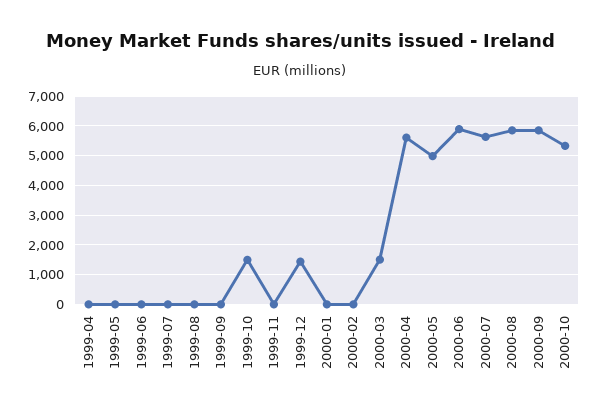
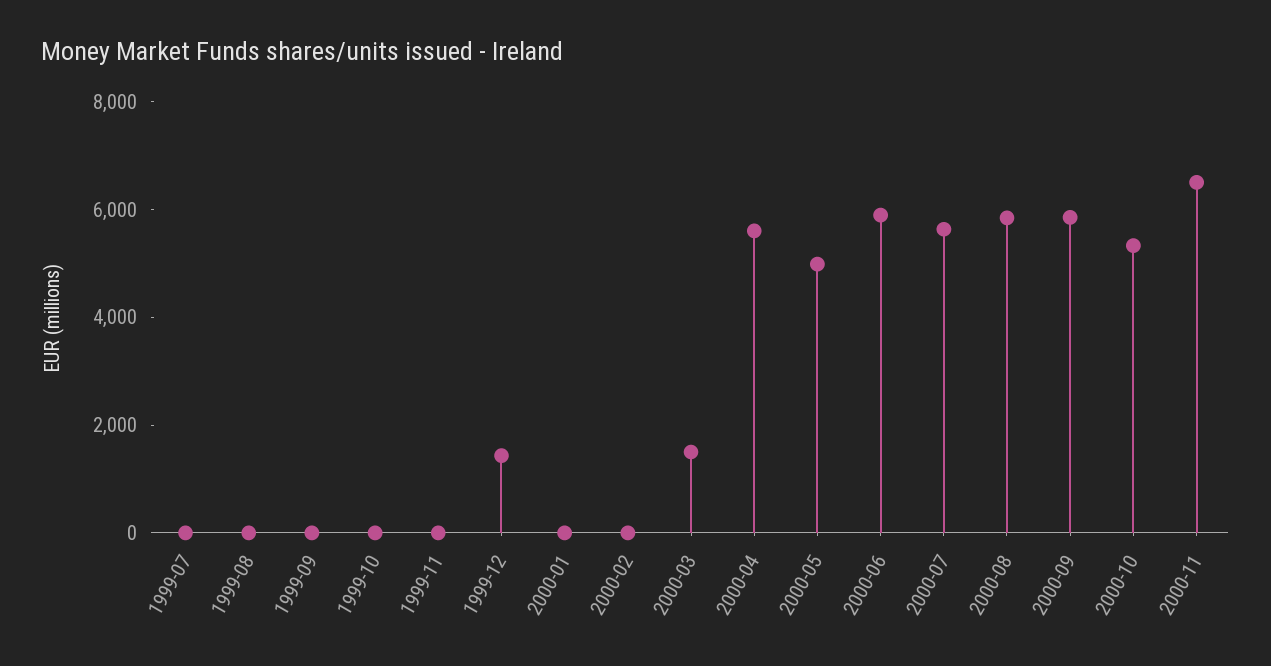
1999-04: 0 -> none
1999-05: 0 -> none
1999-06: 0 -> none
1999-10: 1500 -> 0
2000-11: none -> 6500

